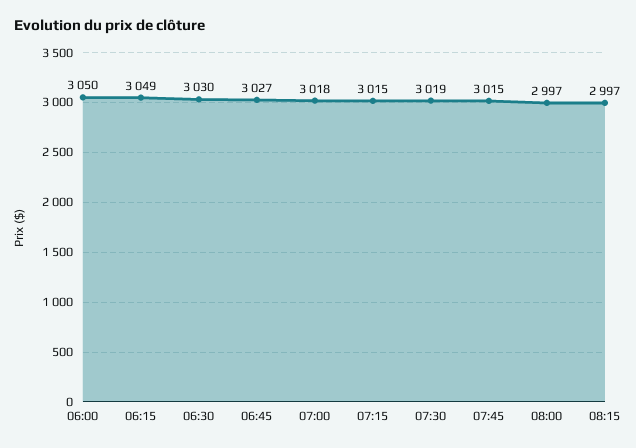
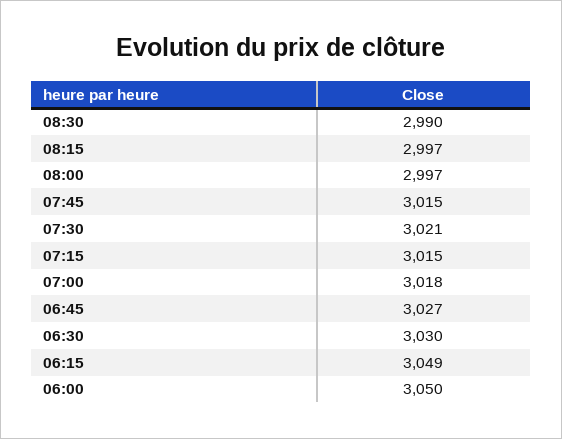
07:30: 3019 -> 3021
08:30: none -> 2990

